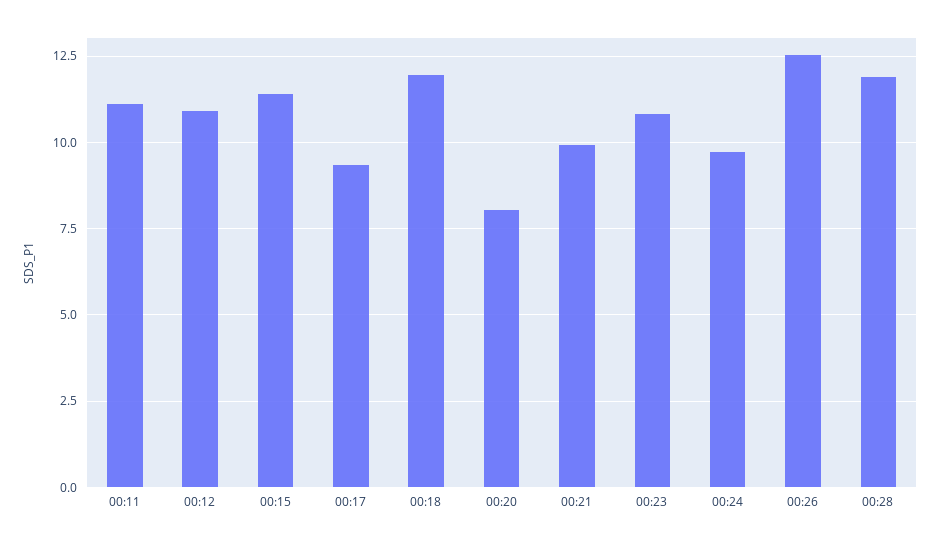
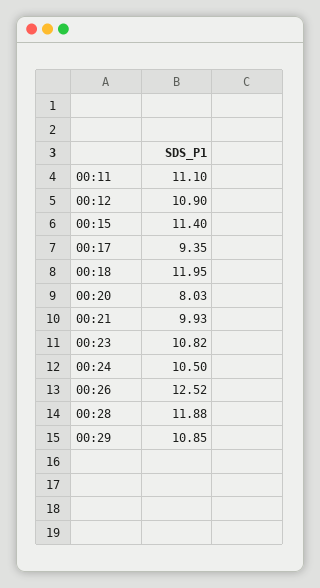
00:24: 9.75 -> 10.5
00:29: none -> 10.85

